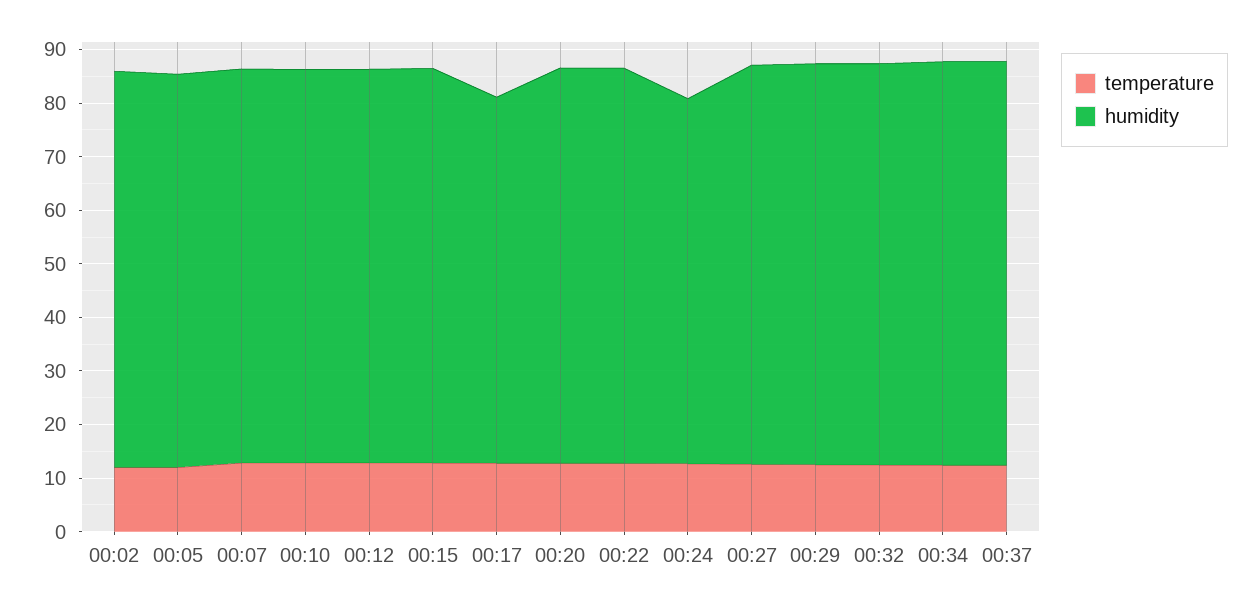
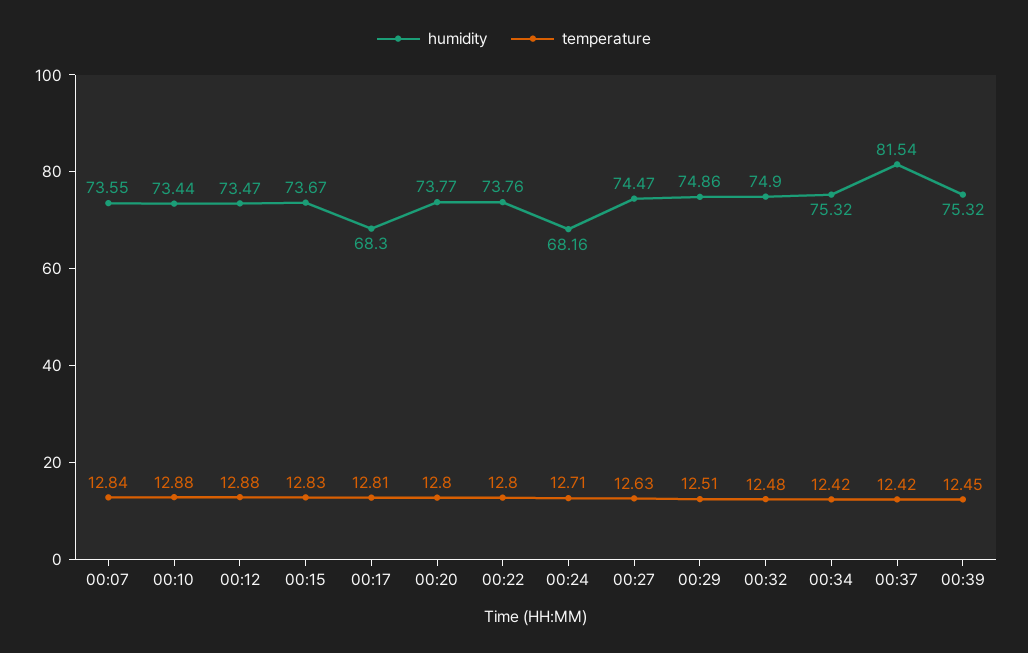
temperature, 00:02: 12 -> none
humidity, 00:02: 74 -> none
temperature, 00:05: 12 -> none
humidity, 00:05: 74 -> none
humidity, 00:37: 76 -> 81.54
humidity, 00:39: none -> 75.32
temperature, 00:39: none -> 12.45

